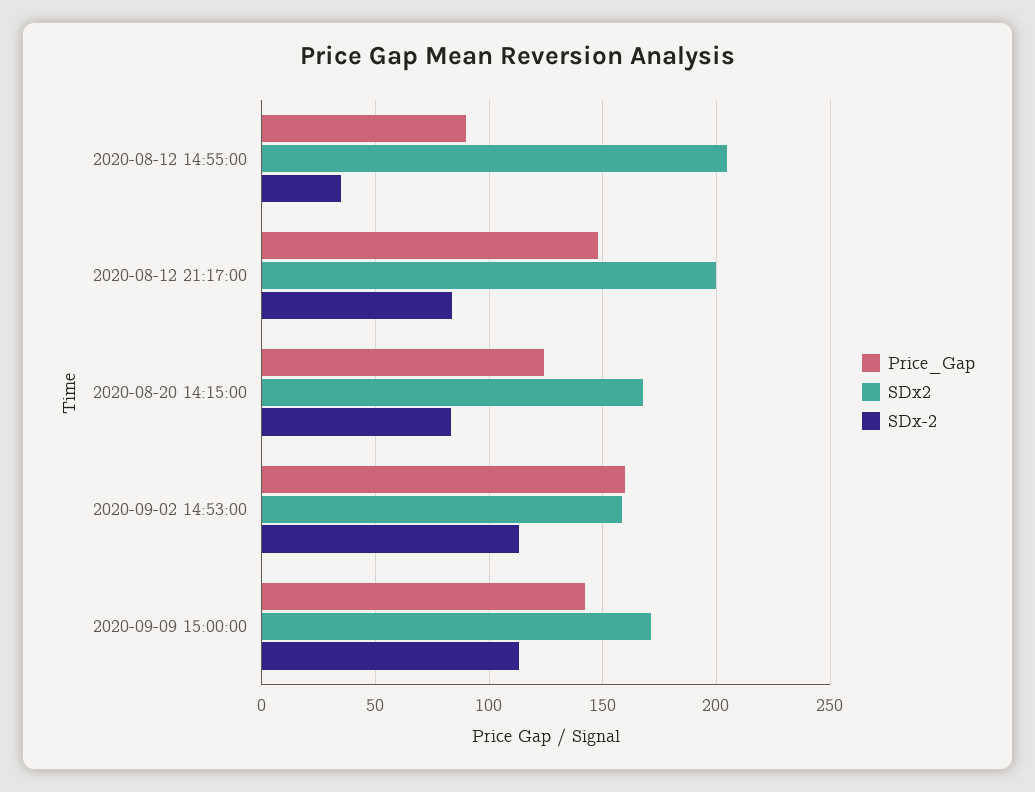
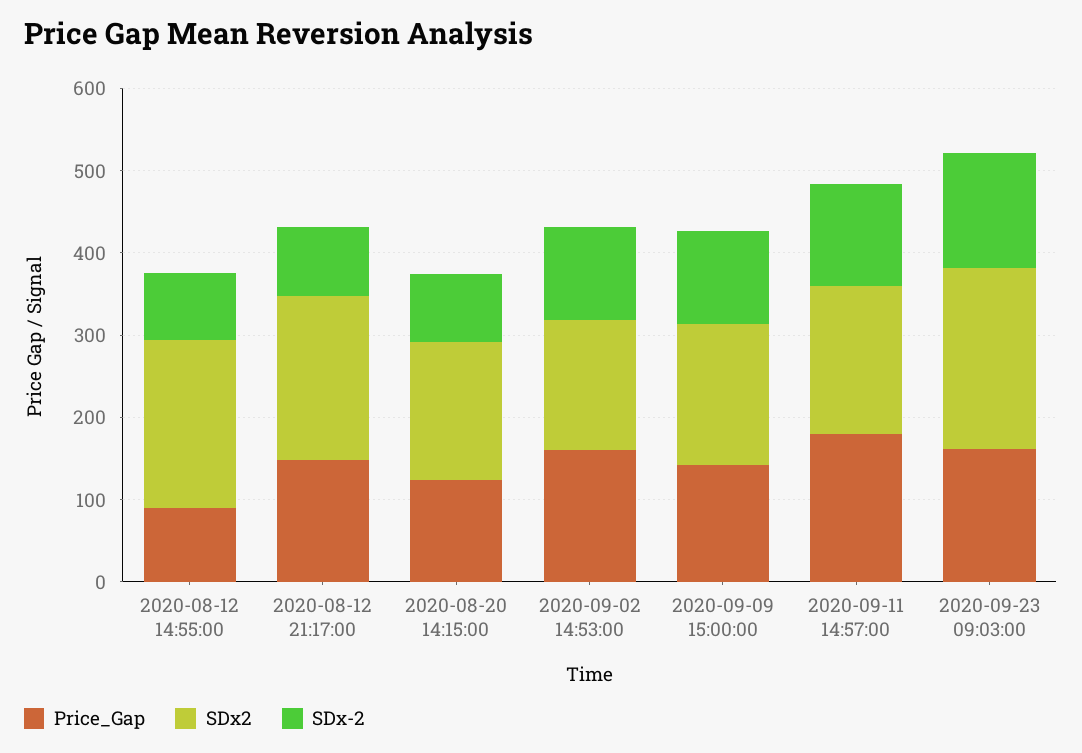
SDx-2, 2020-08-12 14:55:00: 35 -> 80
Price_Gap, 2020-09-11 14:57:00: none -> 180
SDx2, 2020-09-11 14:57:00: none -> 180
SDx-2, 2020-09-11 14:57:00: none -> 120
Price_Gap, 2020-09-23 09:03:00: none -> 160
SDx2, 2020-09-23 09:03:00: none -> 220
SDx-2, 2020-09-23 09:03:00: none -> 140

